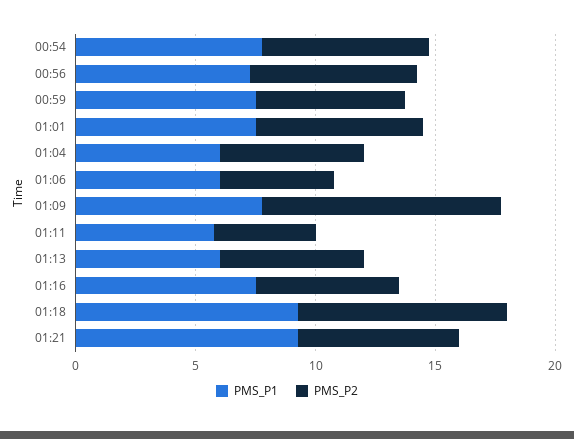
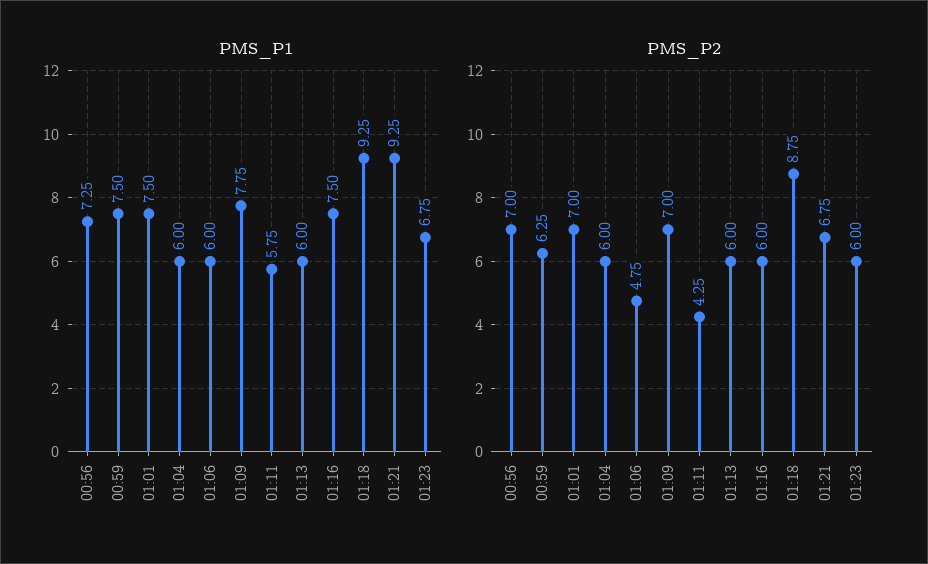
PMS_P1, 00:54: 8 -> none
PMS_P2, 00:54: 7 -> none
PMS_P2, 01:09: 10 -> 7
PMS_P1, 01:23: none -> 6.75
PMS_P2, 01:23: none -> 6

